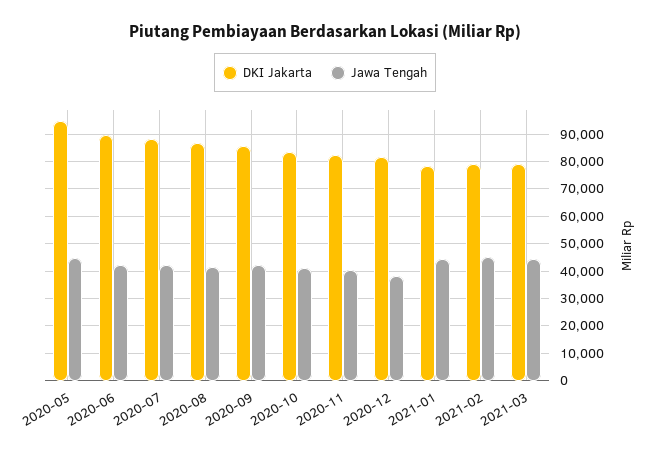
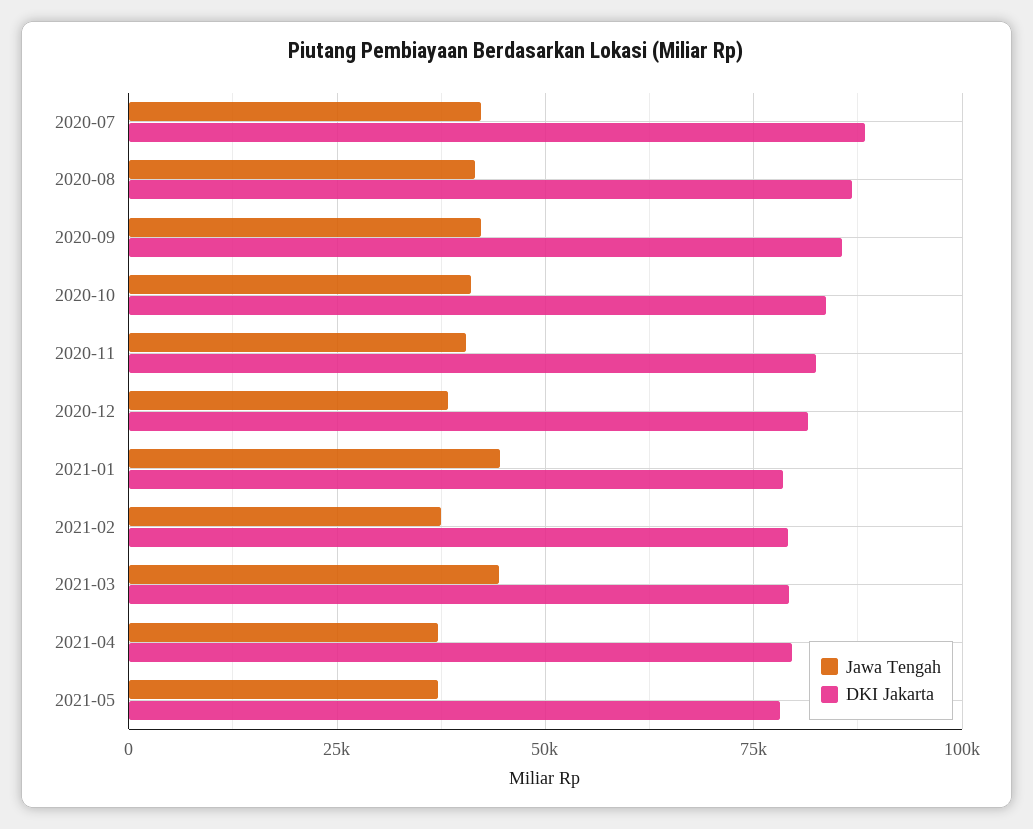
DKI Jakarta, 2020-05: 95000 -> none
Jawa Tengah, 2020-05: 45000 -> none
DKI Jakarta, 2020-06: 90000 -> none
Jawa Tengah, 2020-06: 42500 -> none
Jawa Tengah, 2021-02: 45000 -> 37500
Jawa Tengah, 2021-04: none -> 37500
DKI Jakarta, 2021-04: none -> 80000
Jawa Tengah, 2021-05: none -> 37500
DKI Jakarta, 2021-05: none -> 77500

